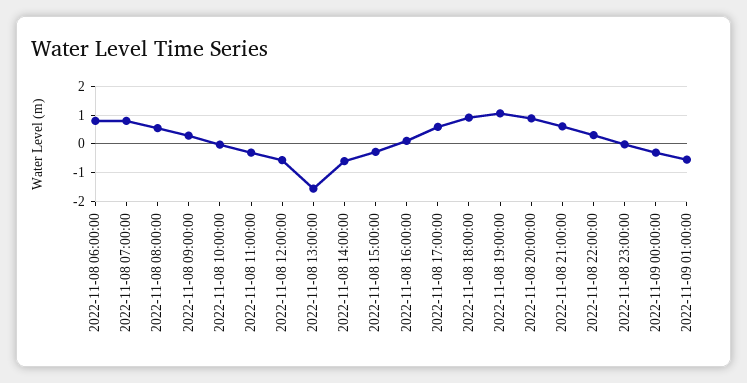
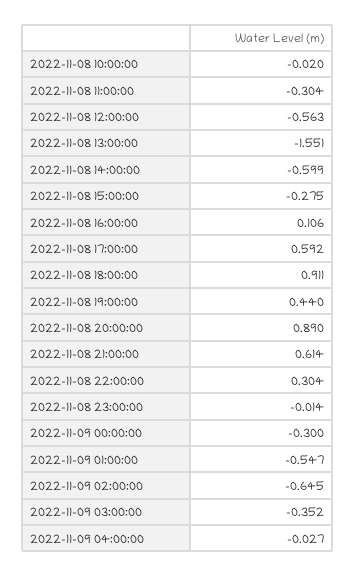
2022-11-08 06:00:00: 0.75 -> none
2022-11-08 07:00:00: 0.75 -> none
2022-11-08 08:00:00: 0.5 -> none
2022-11-08 09:00:00: 0.25 -> none
2022-11-08 19:00:00: 1 -> 0.44
2022-11-09 02:00:00: none -> -0.645
2022-11-09 03:00:00: none -> -0.352
2022-11-09 04:00:00: none -> -0.027

